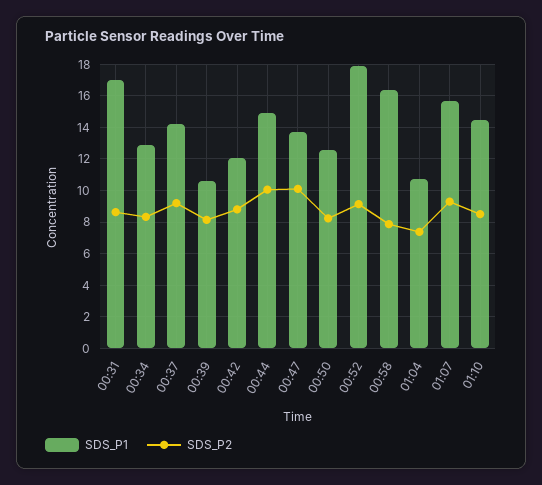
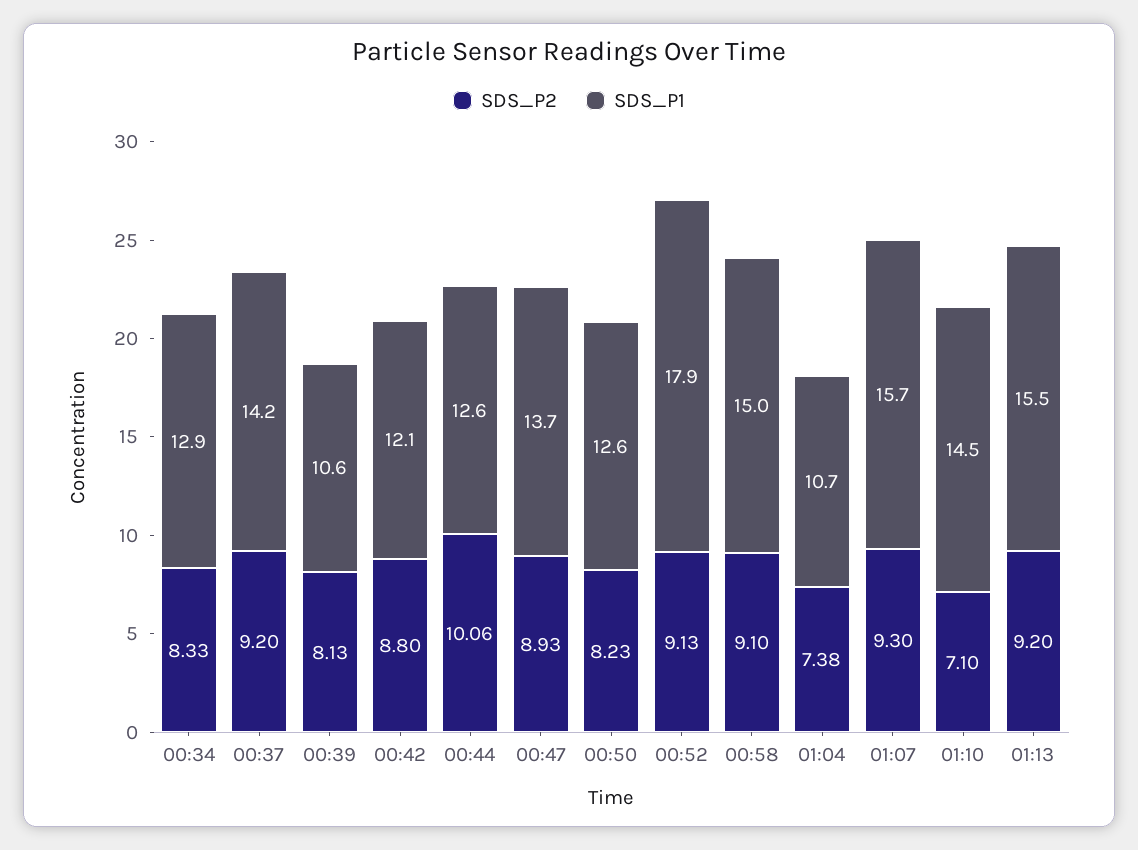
SDS_P1, 00:31: 17 -> none
SDS_P2, 00:31: 8.5 -> none
SDS_P1, 00:44: 15 -> 12.6
SDS_P2, 00:47: 10 -> 8.93
SDS_P1, 00:58: 16.5 -> 15
SDS_P2, 00:58: 8 -> 9.1
SDS_P2, 01:10: 8.5 -> 7.1
SDS_P2, 01:13: none -> 9.2
SDS_P1, 01:13: none -> 15.5

